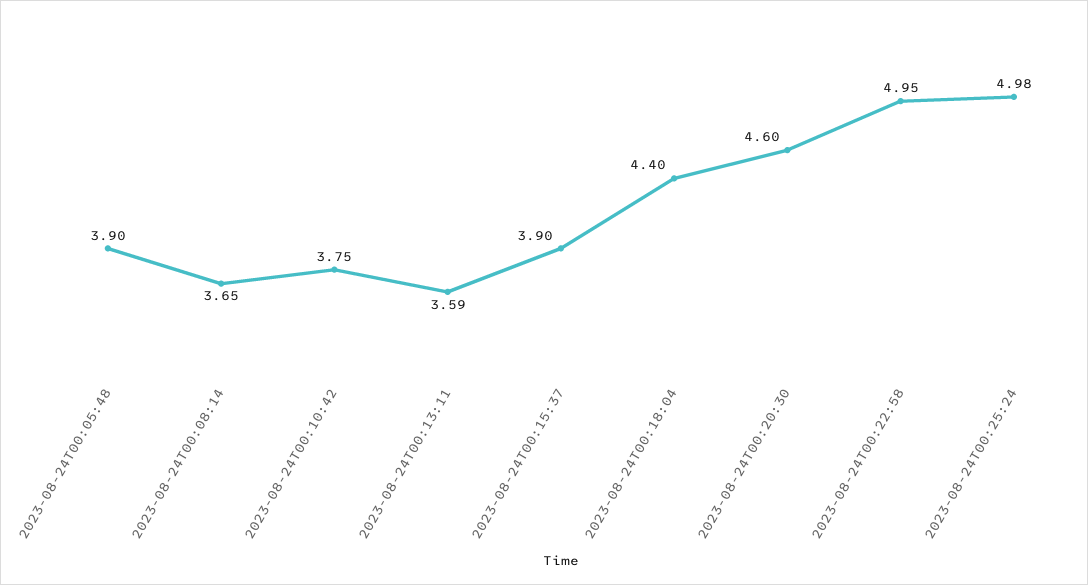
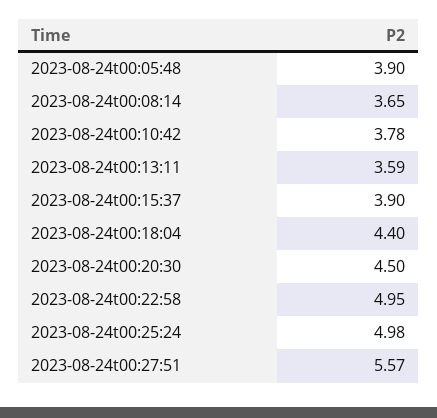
2023-08-24T00:10:42: 3.75 -> 3.78
2023-08-24T00:20:30: 4.6 -> 4.5
2023-08-24t00:27:51: none -> 5.57

